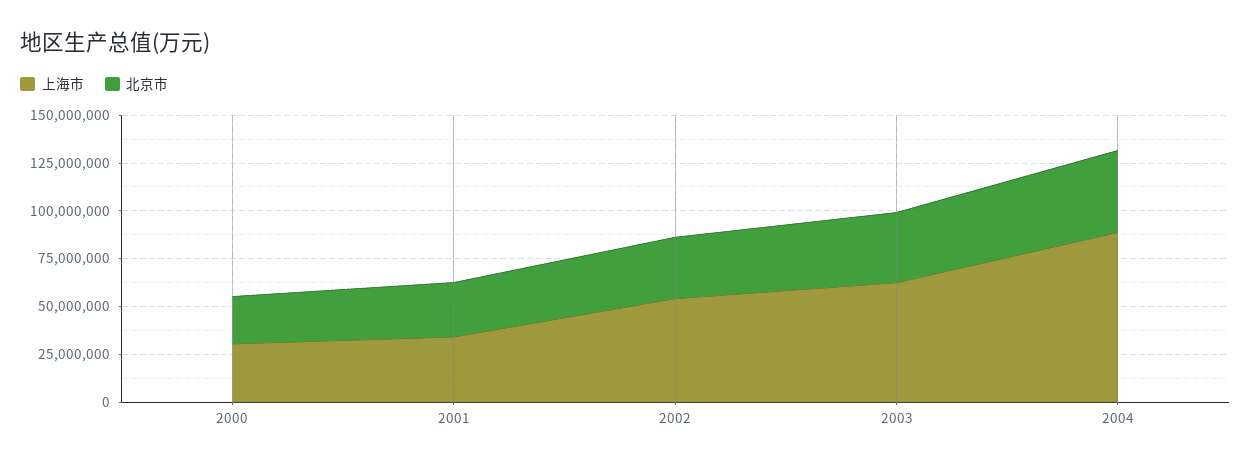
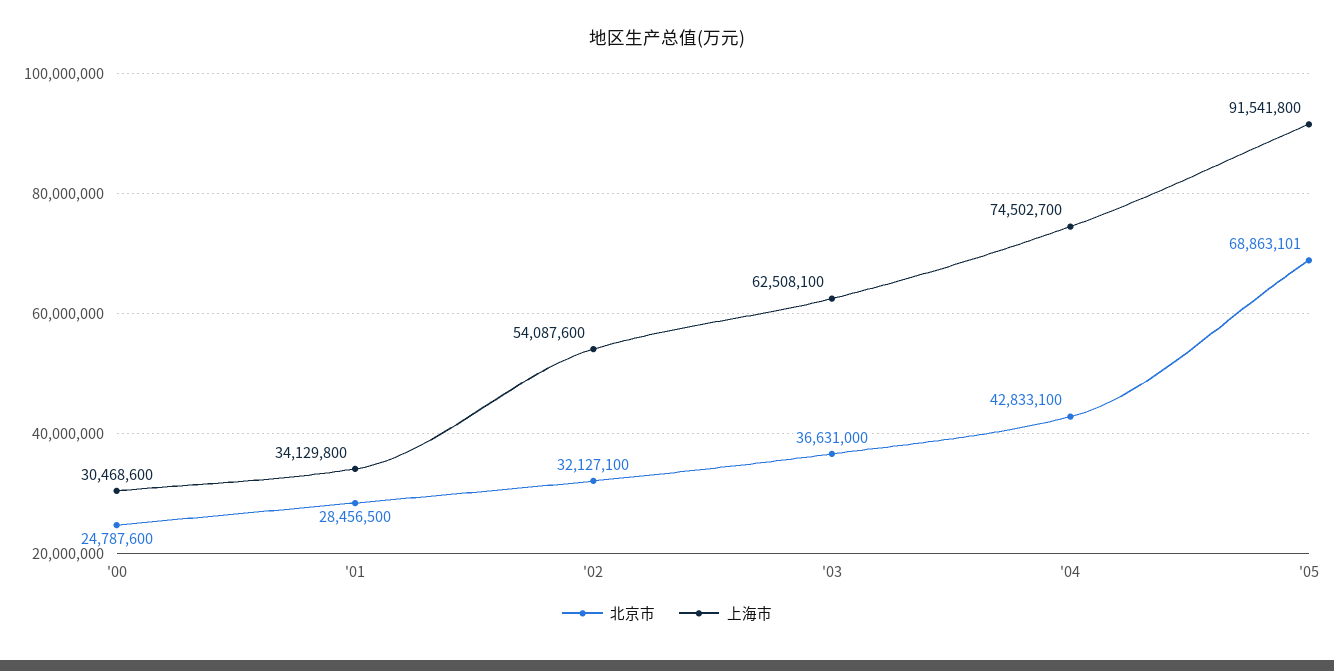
上海市, 2004: 90000000 -> 74502700
北京市, '05: none -> 68863101
上海市, '05: none -> 91541800

